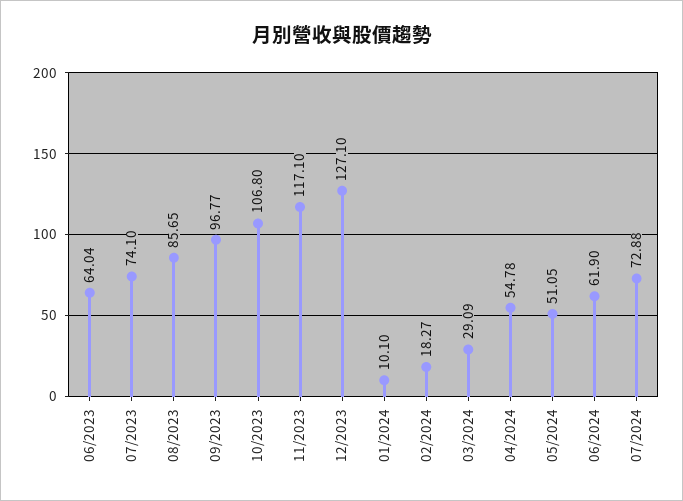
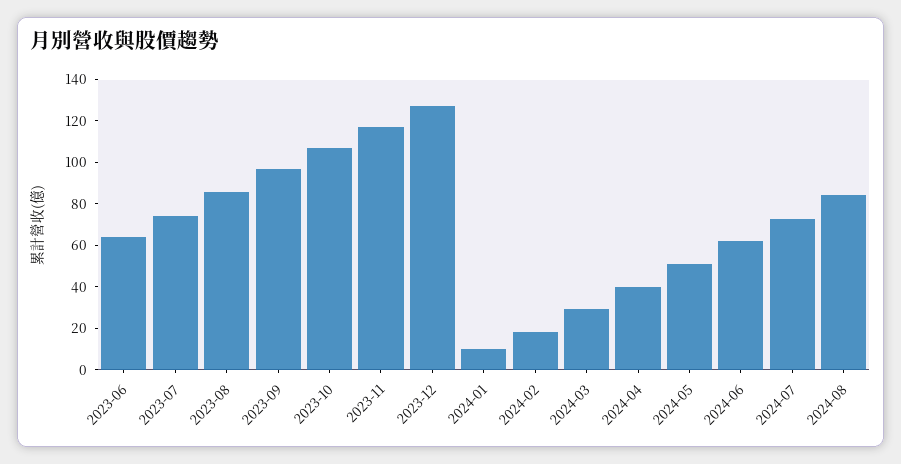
04/2024: 54.78 -> 40
2024-08: none -> 85

